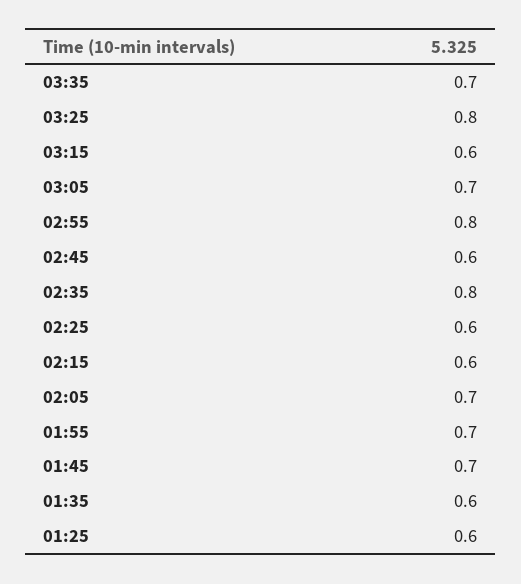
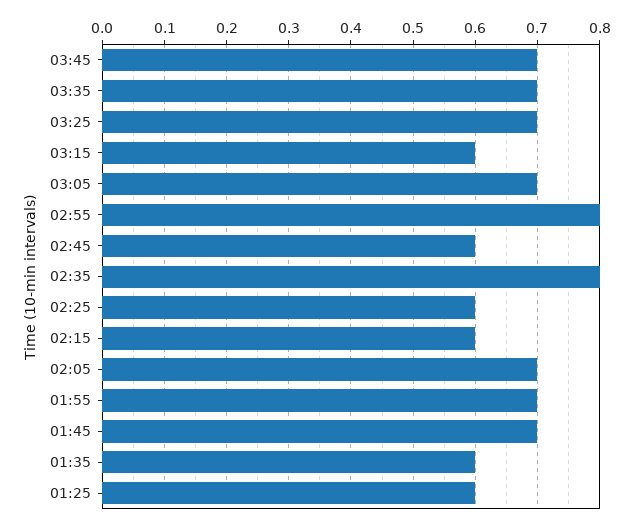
03:25: 0.8 -> 0.7
03:45: none -> 0.7

